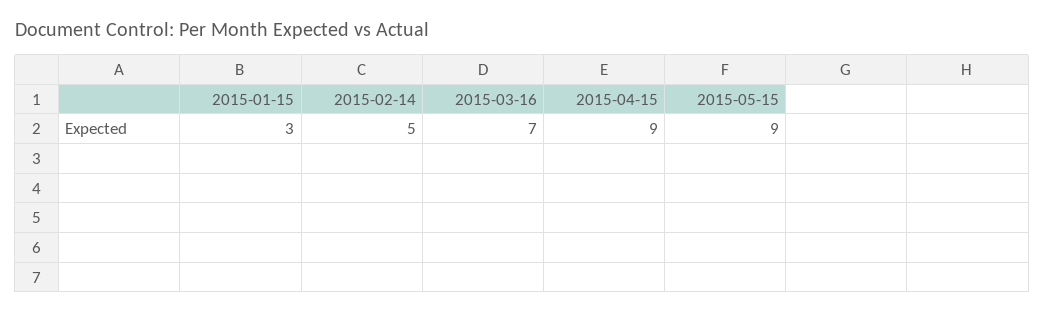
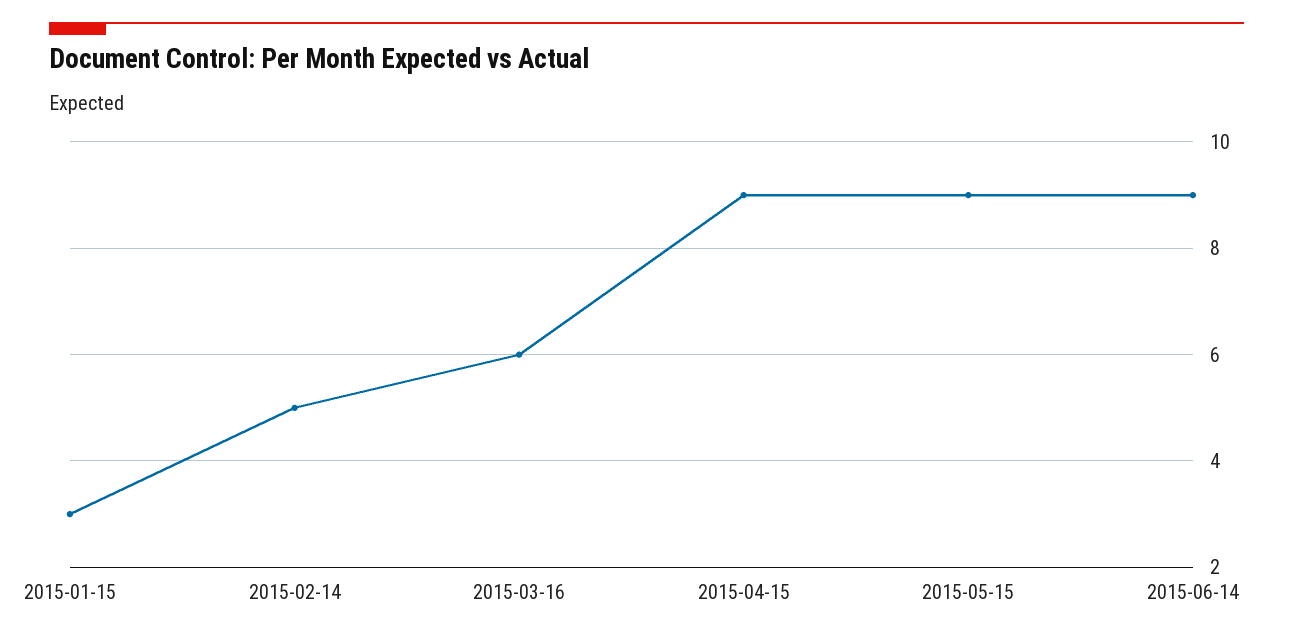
2015-03-16: 7 -> 6
2015-06-14: none -> 9

